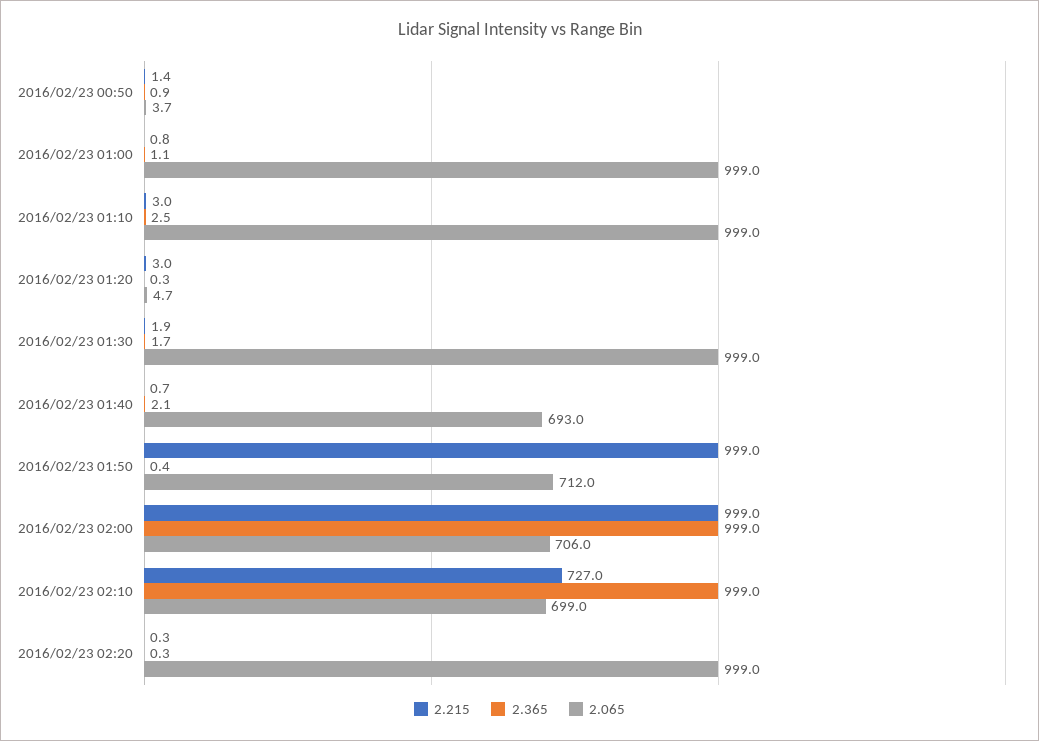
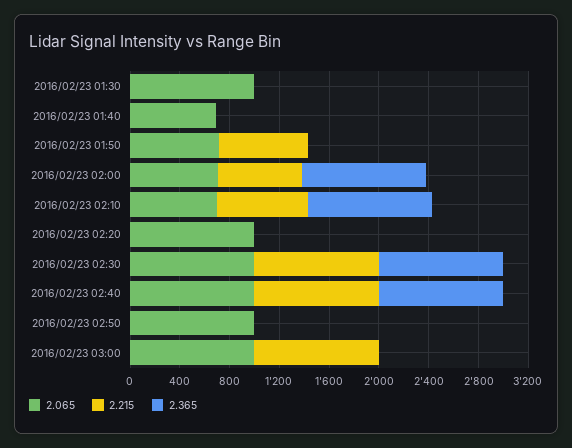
2.215, 2016/02/23 00:50: 1.4 -> none
2.365, 2016/02/23 00:50: 0.9 -> none
2.065, 2016/02/23 00:50: 3.7 -> none
2.215, 2016/02/23 01:00: 0.8 -> none
2.365, 2016/02/23 01:00: 1.1 -> none
2.065, 2016/02/23 01:00: 999 -> none
2.215, 2016/02/23 01:10: 3 -> none
2.365, 2016/02/23 01:10: 2.5 -> none
2.065, 2016/02/23 01:10: 999 -> none
2.215, 2016/02/23 01:20: 3 -> none
2.365, 2016/02/23 01:20: 0.3 -> none
2.065, 2016/02/23 01:20: 4.7 -> none
2.215, 2016/02/23 01:50: 999 -> 700
2.215, 2016/02/23 02:00: 999 -> 700
2.065, 2016/02/23 02:30: none -> 1000
2.215, 2016/02/23 02:30: none -> 1000
2.365, 2016/02/23 02:30: none -> 1000
2.065, 2016/02/23 02:40: none -> 1000
2.215, 2016/02/23 02:40: none -> 1000
2.365, 2016/02/23 02:40: none -> 1000
2.065, 2016/02/23 02:50: none -> 1000
2.215, 2016/02/23 02:50: none -> 0
2.365, 2016/02/23 02:50: none -> 0
2.065, 2016/02/23 03:00: none -> 1000
2.215, 2016/02/23 03:00: none -> 1000
2.365, 2016/02/23 03:00: none -> 0

